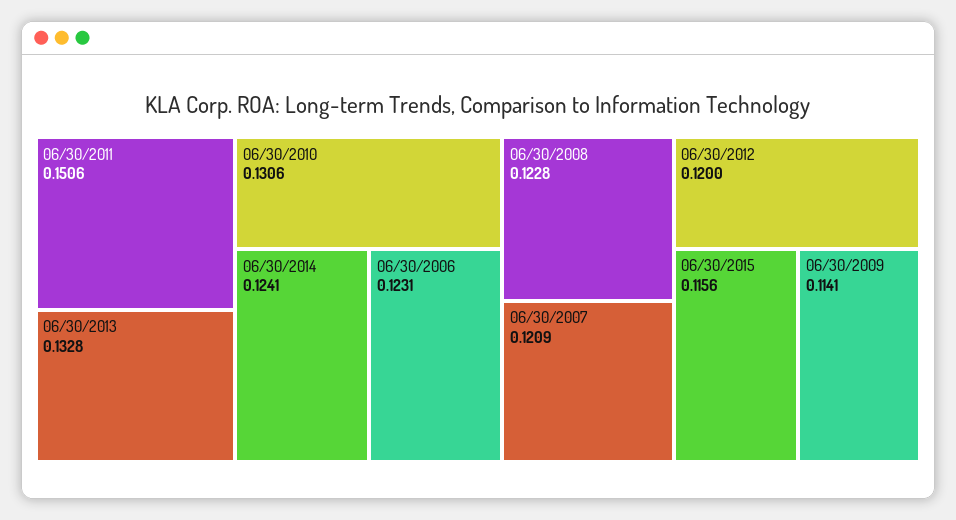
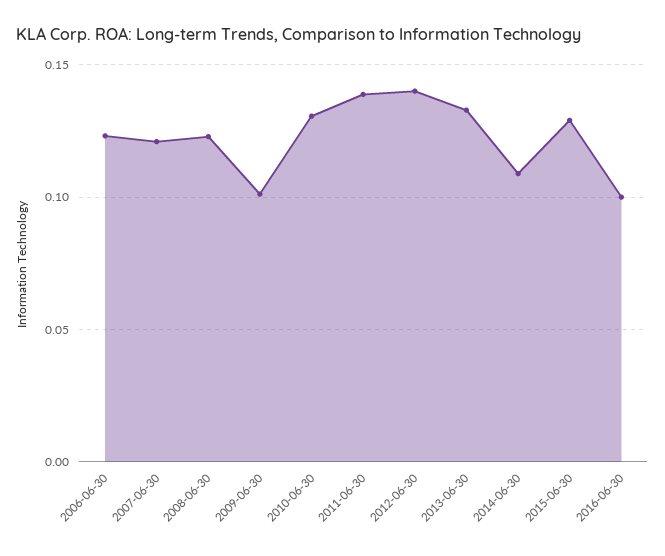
06/30/2011: 0.1506 -> 0.14
06/30/2014: 0.1241 -> 0.11
06/30/2012: 0.12 -> 0.14
06/30/2015: 0.1156 -> 0.13
06/30/2009: 0.1141 -> 0.1
2016-06-30: none -> 0.1

